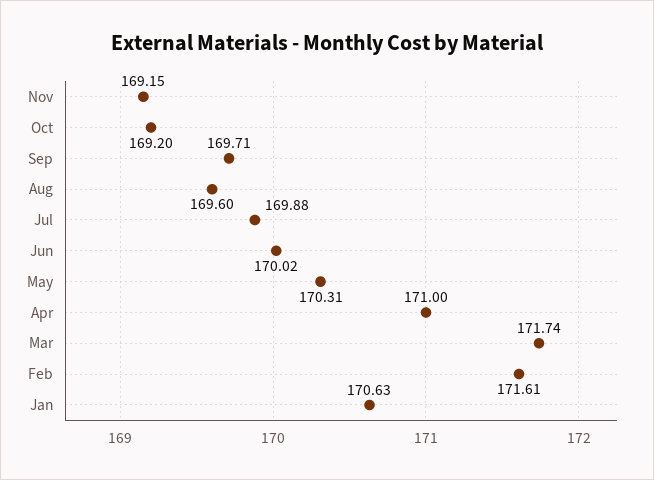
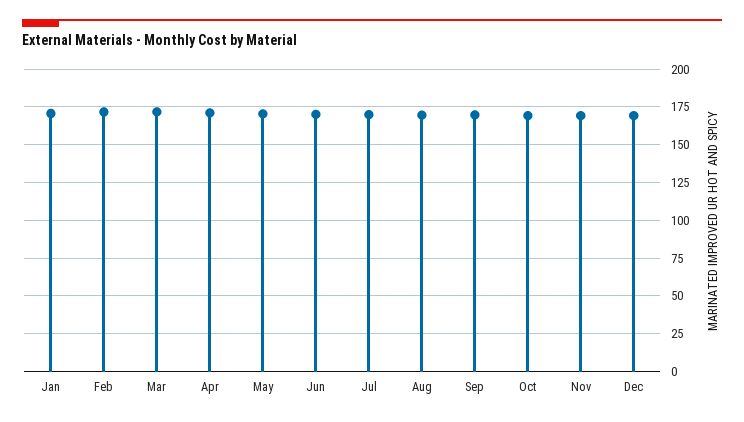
Dec: none -> 170

